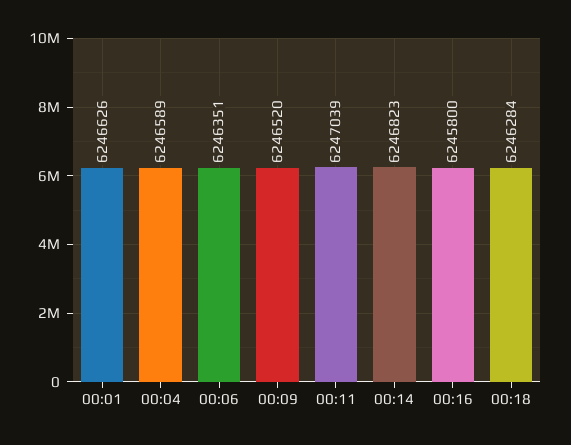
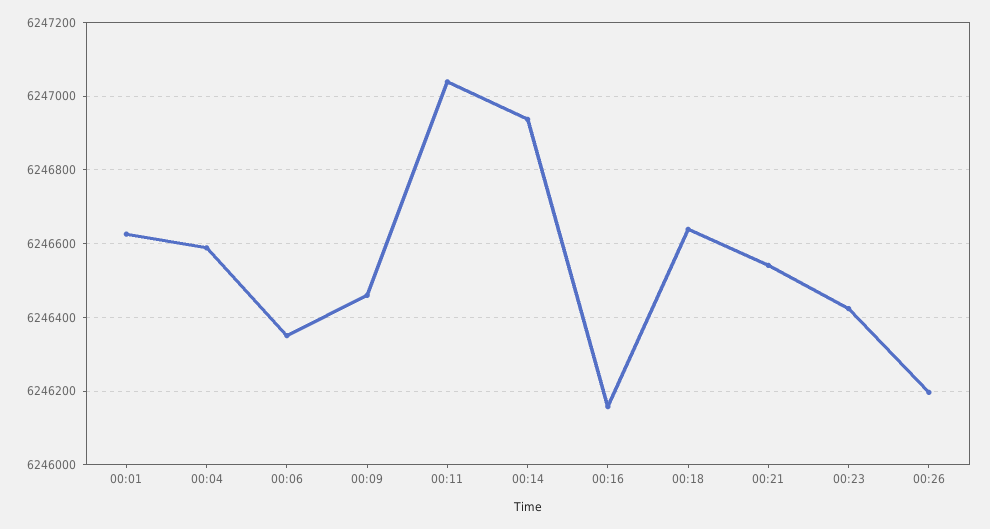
00:09: 6246520 -> 6246460
00:14: 6246823 -> 6246940
00:16: 6245800 -> 6246160
00:18: 6246284 -> 6246640
00:21: none -> 6246540
00:23: none -> 6246420
00:26: none -> 6246200

